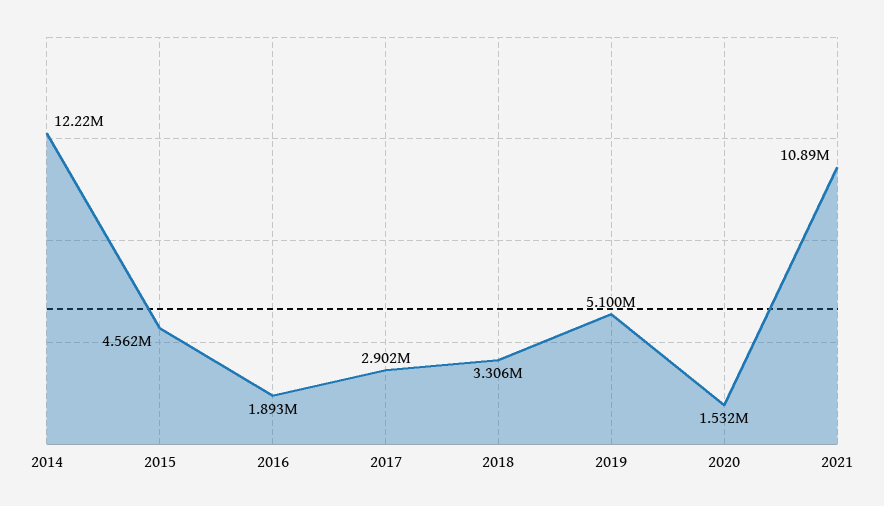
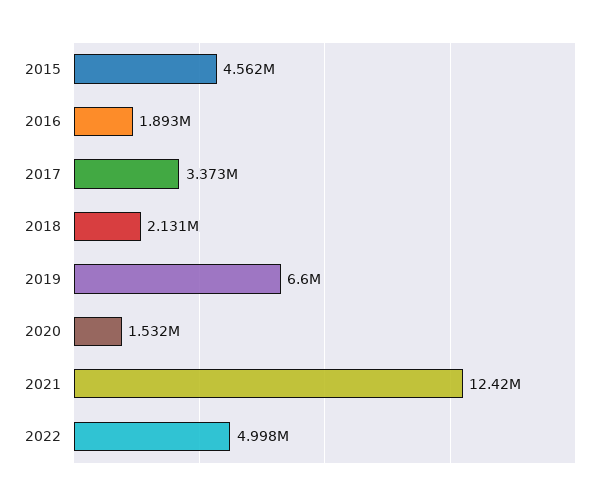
2014: 12220000 -> none
2017: 2902000 -> 3373000
2018: 3306000 -> 2131000
2019: 5100000 -> 6600000
2021: 10890000 -> 12420000
2022: none -> 4998000

